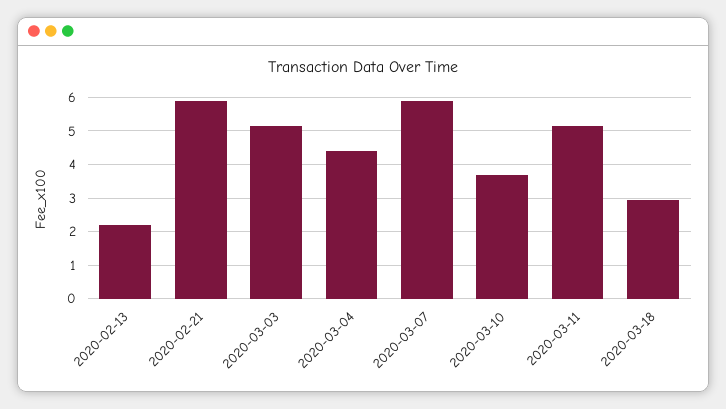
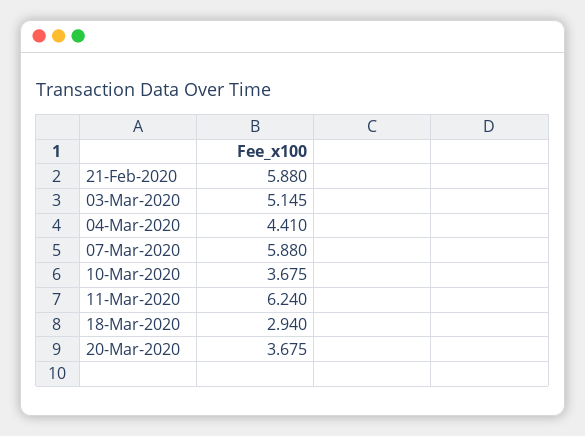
2020-02-13: 2.2 -> none
2020-03-11: 5.2 -> 6.24
20-Mar-2020: none -> 3.675

